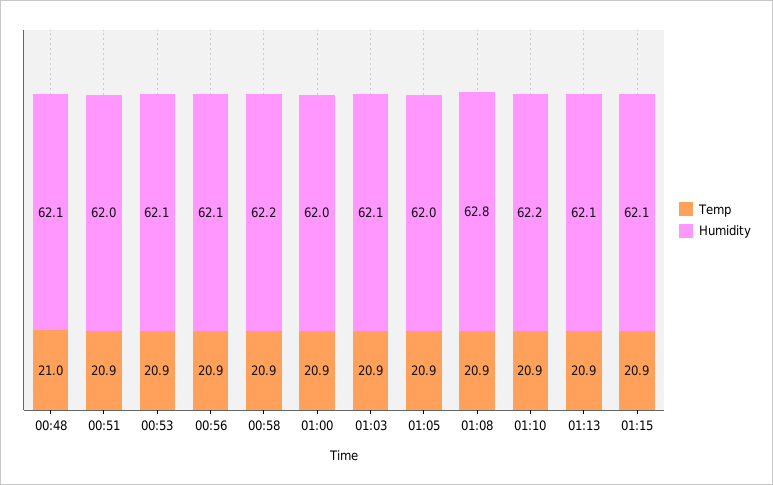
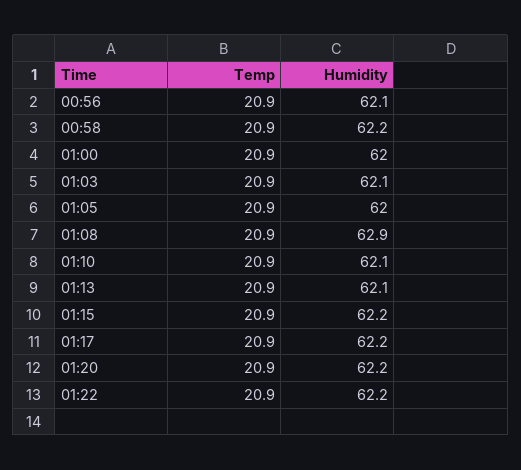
Temp, 00:48: 21 -> none
Humidity, 00:48: 62.1 -> none
Temp, 00:51: 20.9 -> none
Humidity, 00:51: 62 -> none
Temp, 00:53: 20.9 -> none
Humidity, 00:53: 62.1 -> none
Humidity, 01:08: 62.8 -> 62.9
Humidity, 01:10: 62.2 -> 62.1
Humidity, 01:15: 62.1 -> 62.2
Temp, 01:17: none -> 20.9
Humidity, 01:17: none -> 62.2
Temp, 01:20: none -> 20.9
Humidity, 01:20: none -> 62.2
Temp, 01:22: none -> 20.9
Humidity, 01:22: none -> 62.2

